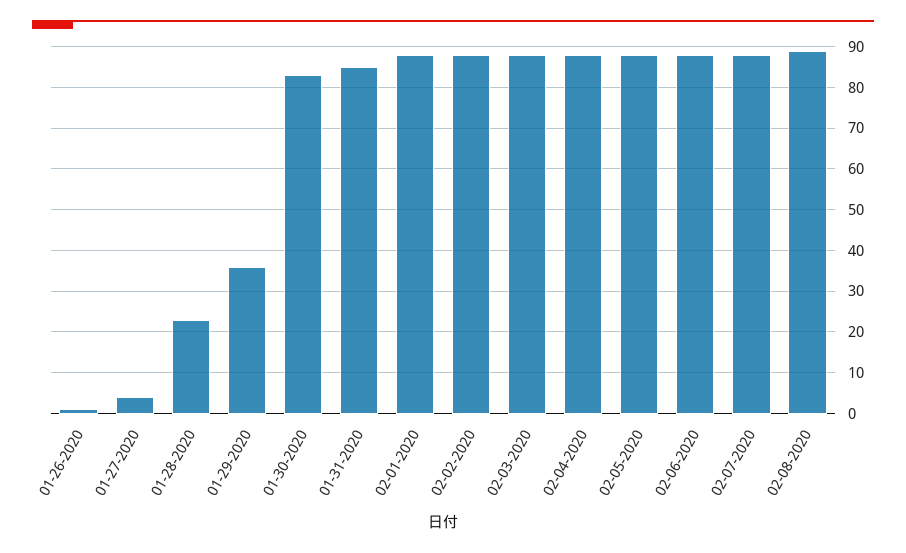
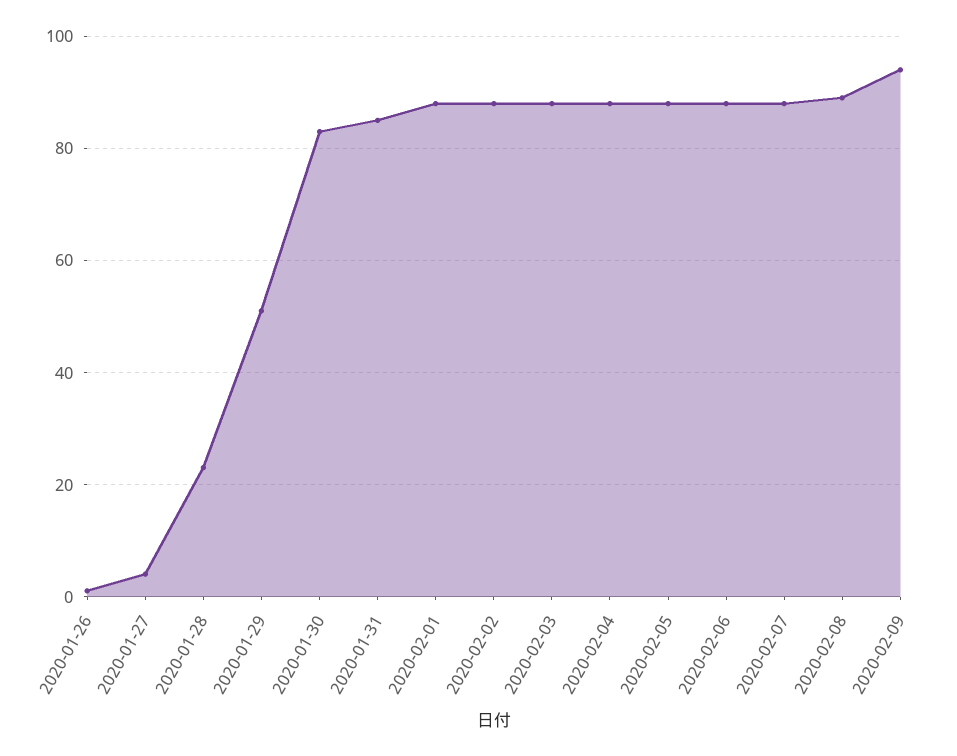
01-29-2020: 35 -> 50
2020-02-09: none -> 95

